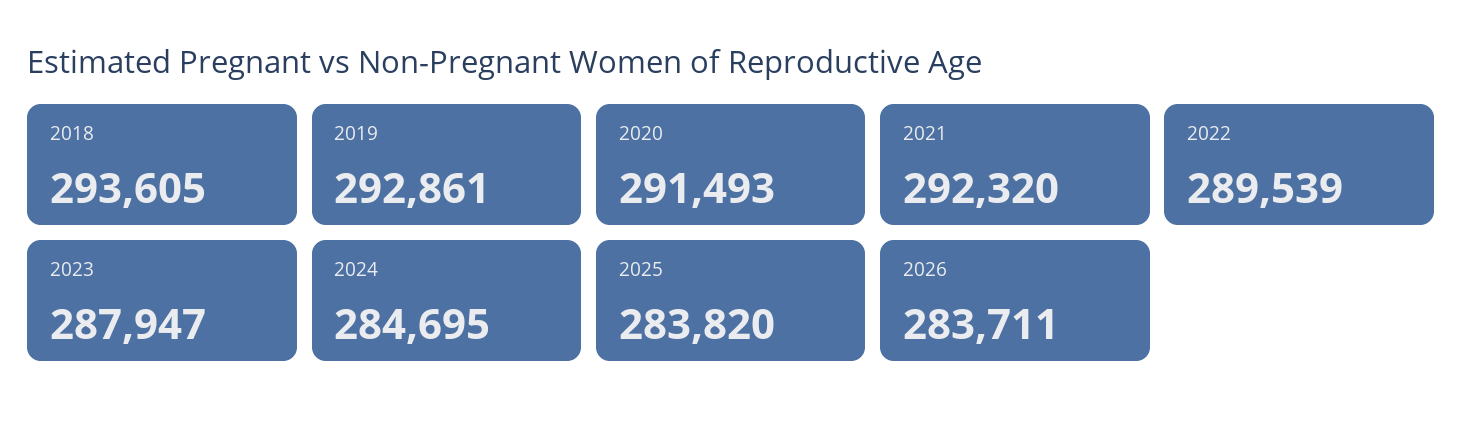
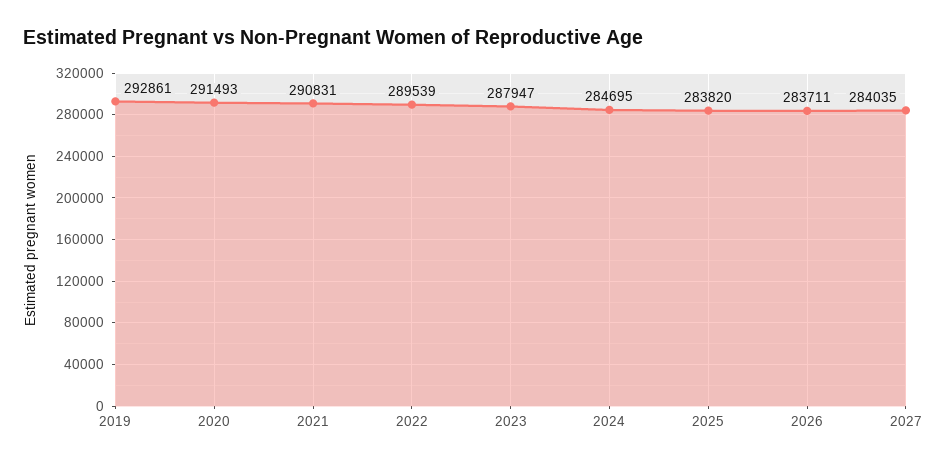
2018: 293605 -> none
2021: 292320 -> 290831
2027: none -> 284035

